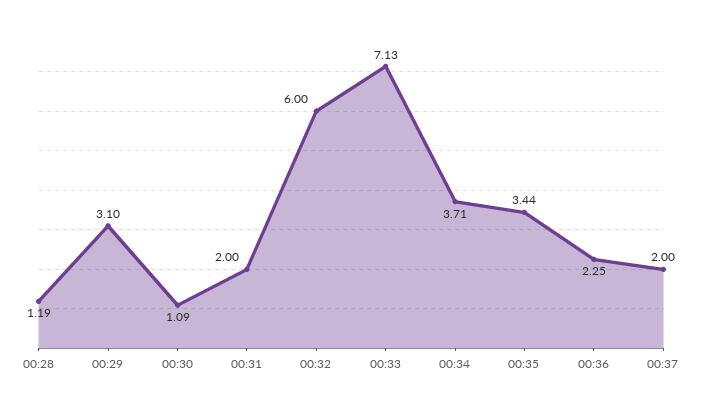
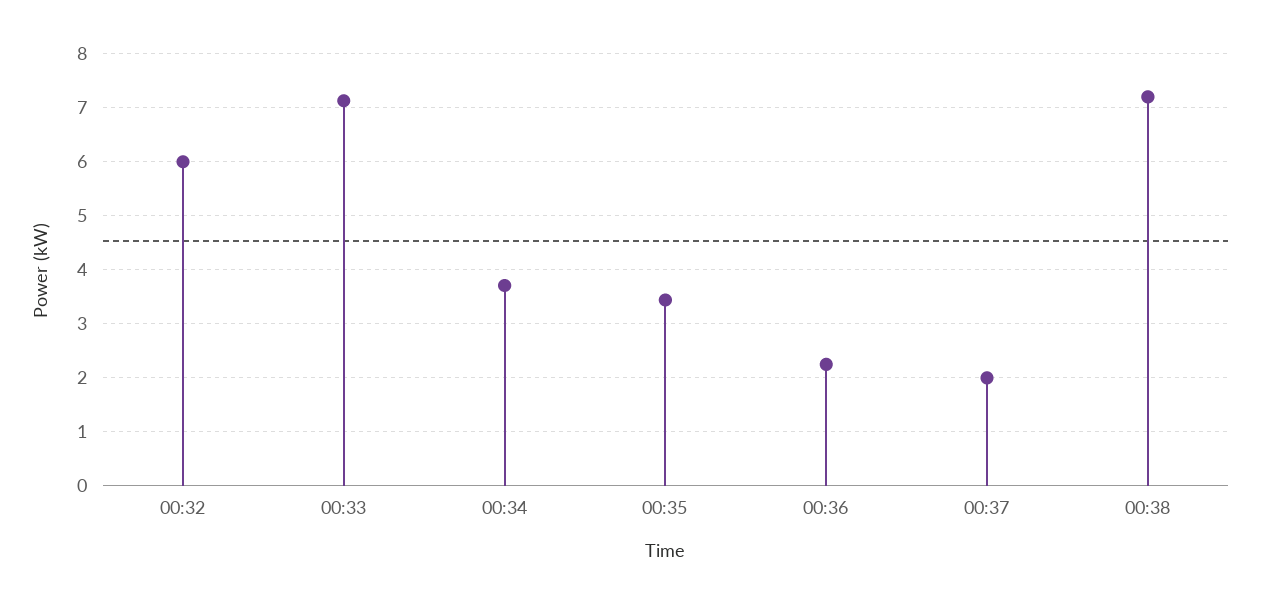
00:28: 1.19 -> none
00:29: 3.1 -> none
00:30: 1.09 -> none
00:31: 2 -> none
00:38: none -> 7.2

